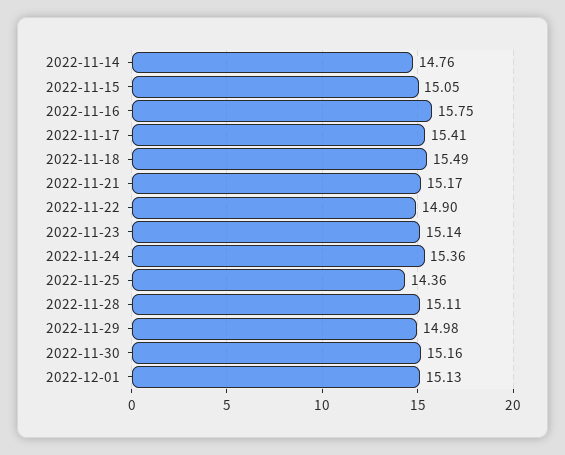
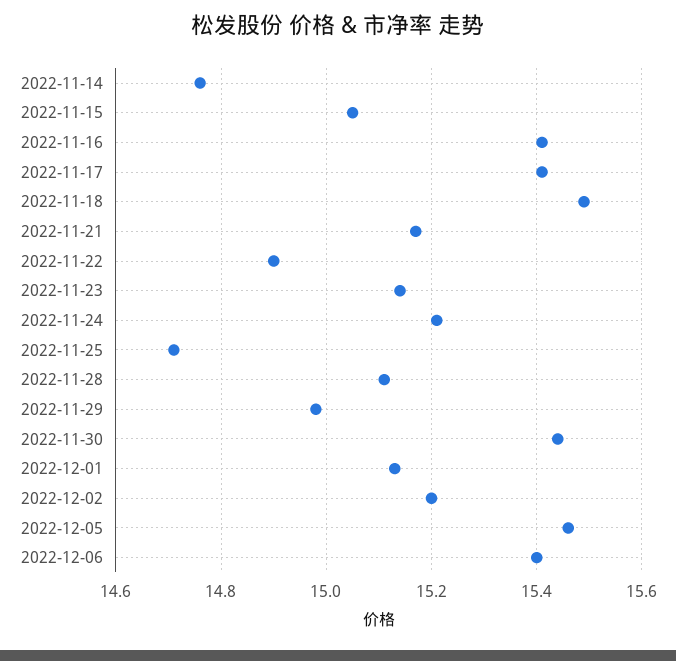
2022-11-16: 15.75 -> 15.4
2022-11-24: 15.36 -> 15.2
2022-11-25: 14.36 -> 14.7
2022-11-30: 15.16 -> 15.45
2022-12-02: none -> 15.2
2022-12-05: none -> 15.45
2022-12-06: none -> 15.4

